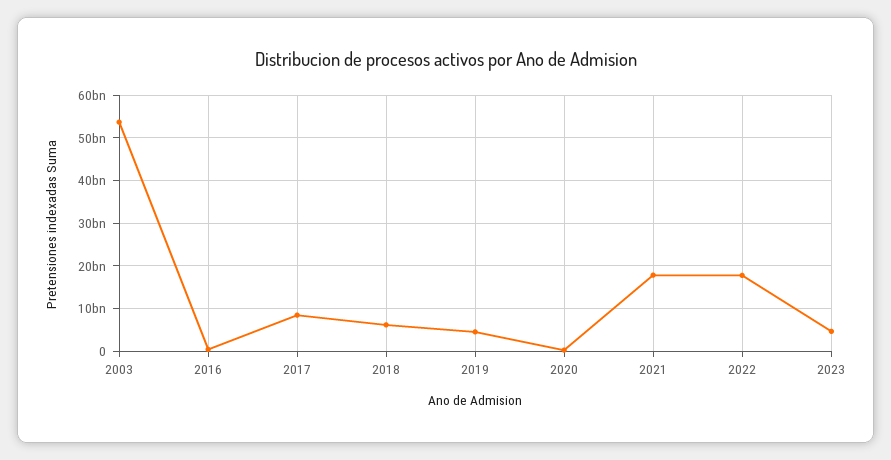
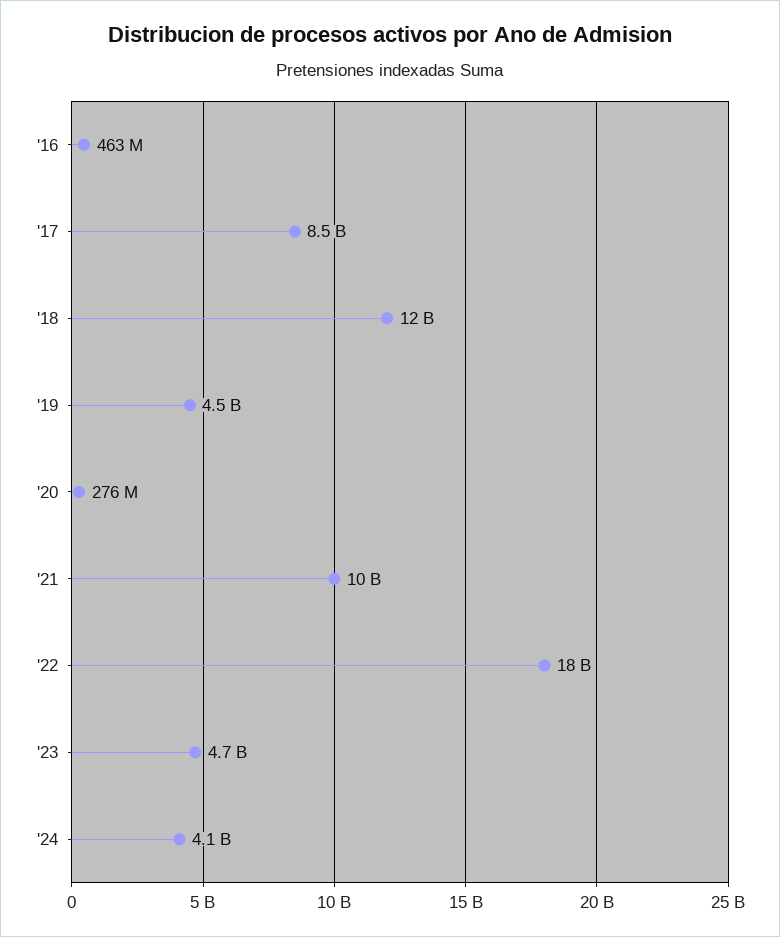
2003: 54000000000 -> none
2018: 6000000000 -> 12000000000
2021: 18000000000 -> 10000000000
'24: none -> 4100000000

